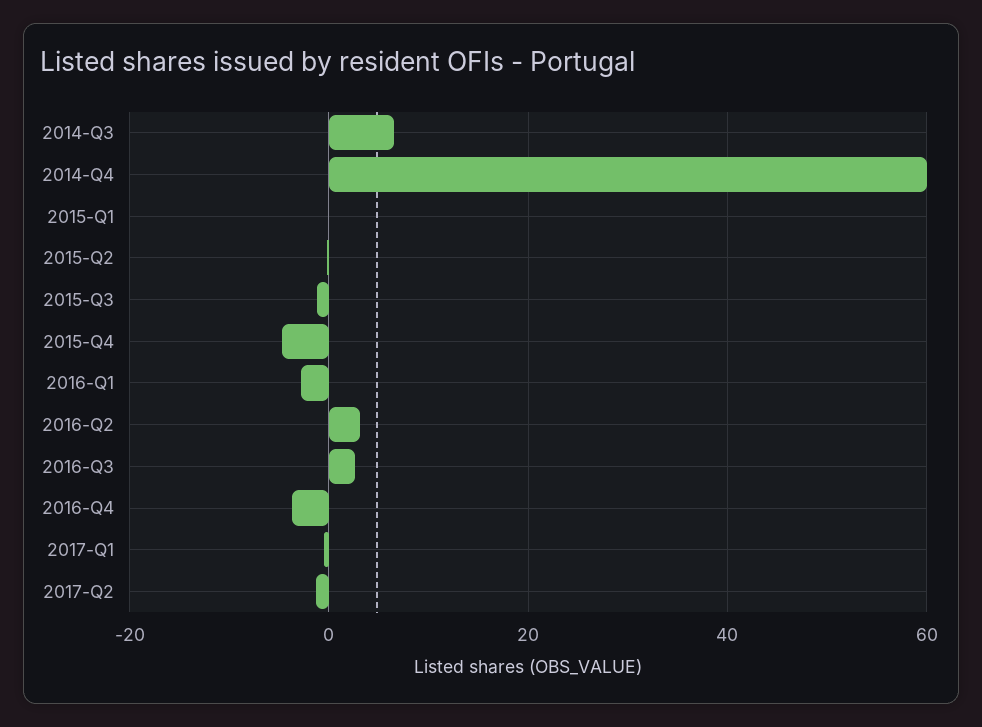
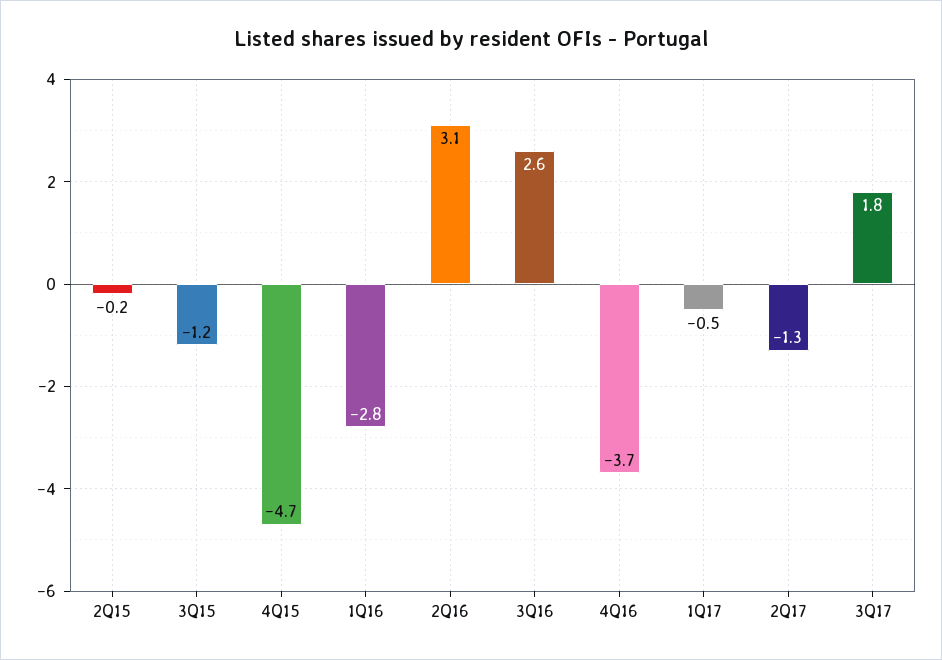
2014-Q3: 6 -> none
2014-Q4: 60 -> none
2015-Q1: 0 -> none
3Q17: none -> 1.8

